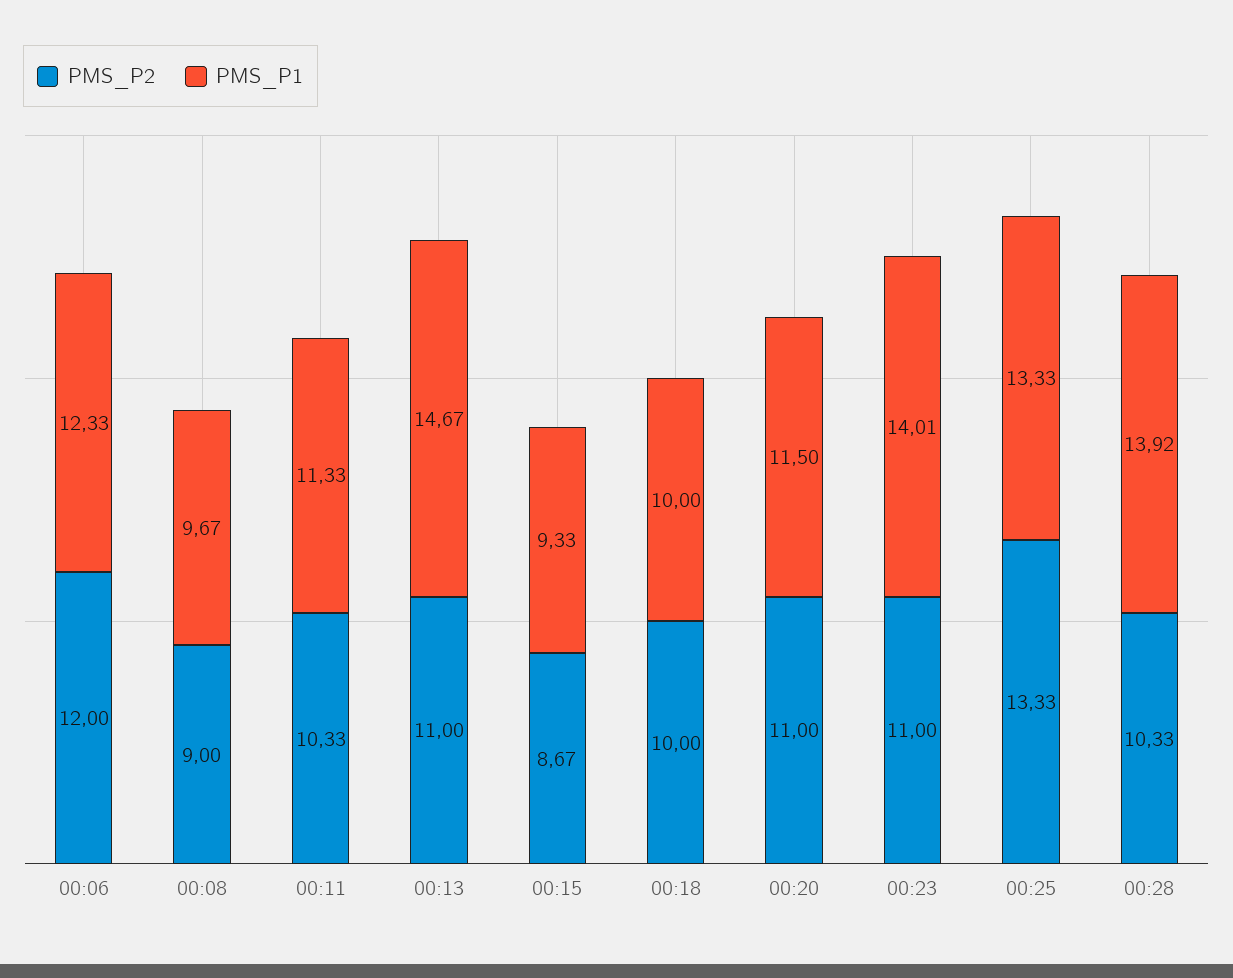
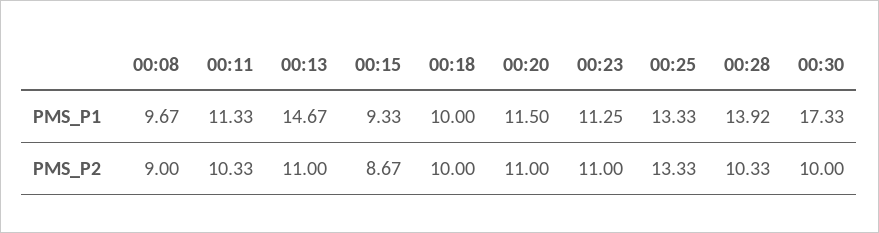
PMS_P2, 00:06: 12 -> none
PMS_P1, 00:06: 12.33 -> none
PMS_P1, 00:23: 14.01 -> 11.25
PMS_P1, 00:30: none -> 17.33
PMS_P2, 00:30: none -> 10

